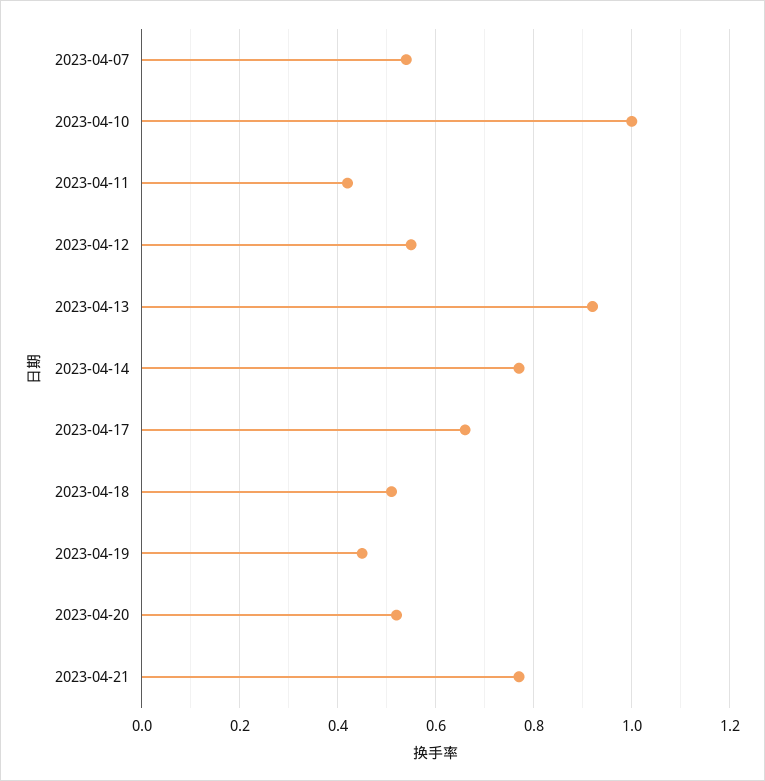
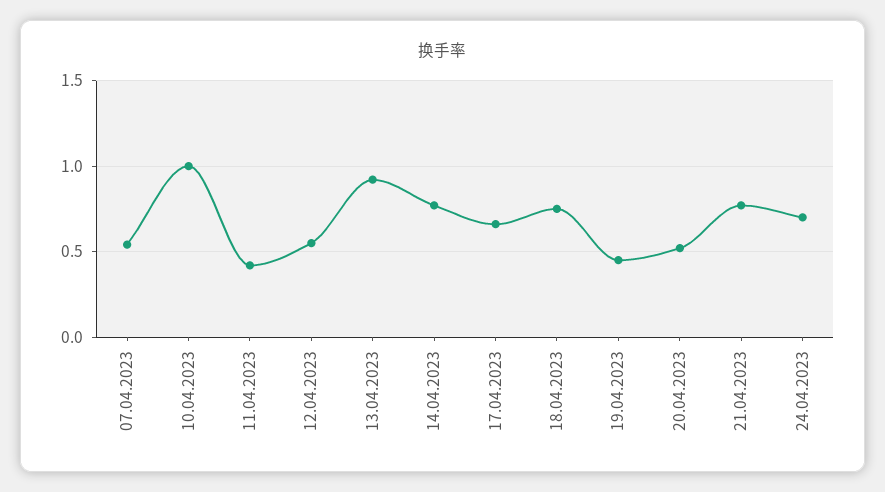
2023-04-18: 0.5 -> 0.75
24.04.2023: none -> 0.7

